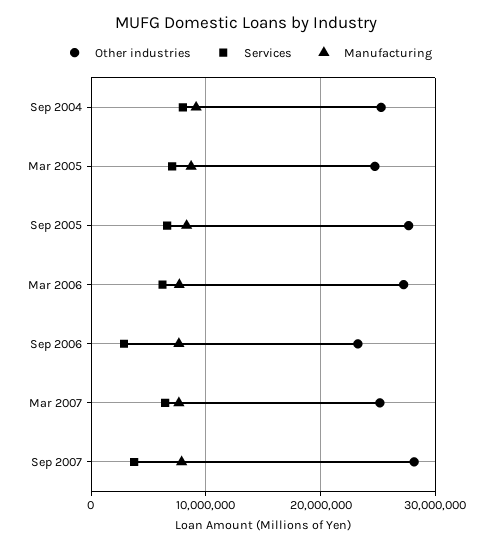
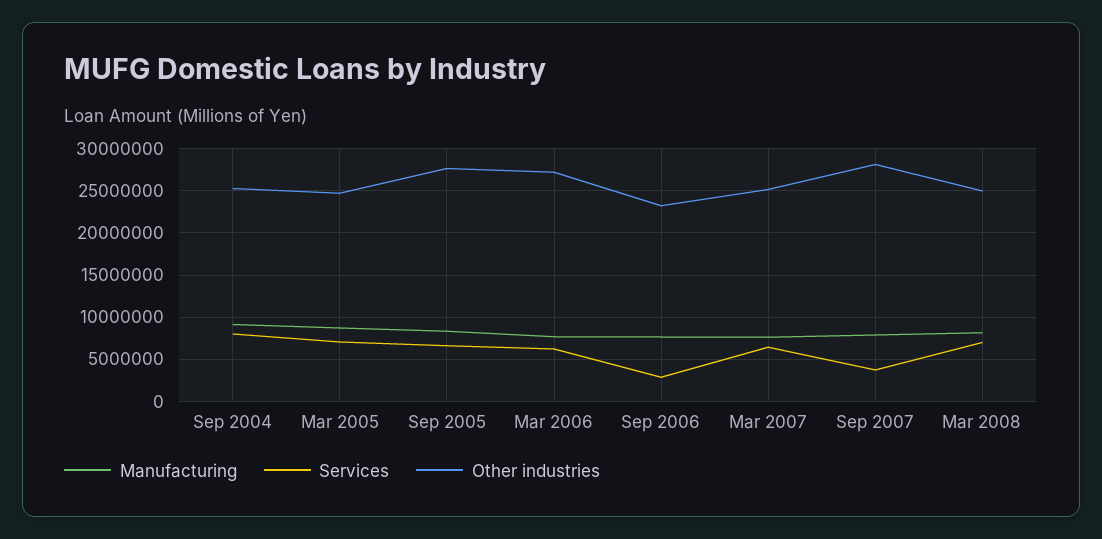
Manufacturing, Mar 2008: none -> 8000000
Services, Mar 2008: none -> 7000000
Other industries, Mar 2008: none -> 25000000

